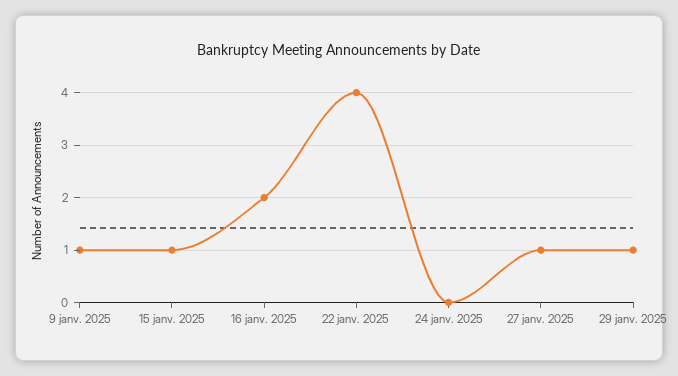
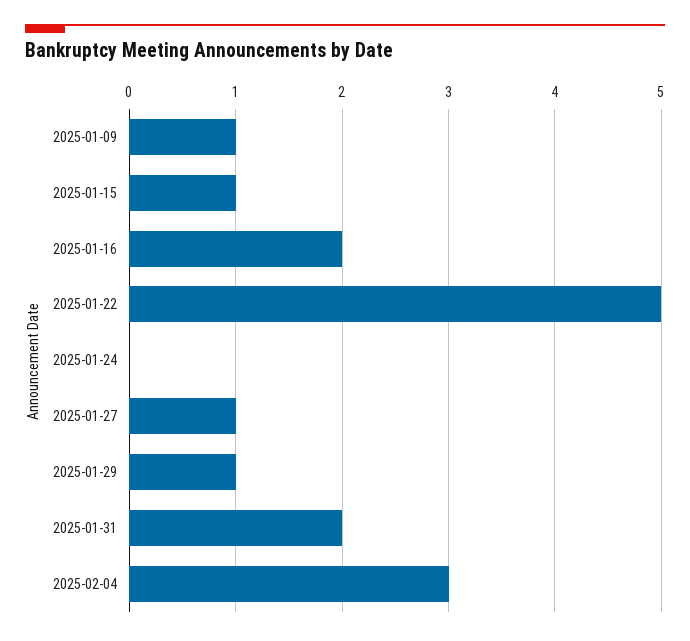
22 janv. 2025: 4 -> 5
2025-01-31: none -> 2
2025-02-04: none -> 3

